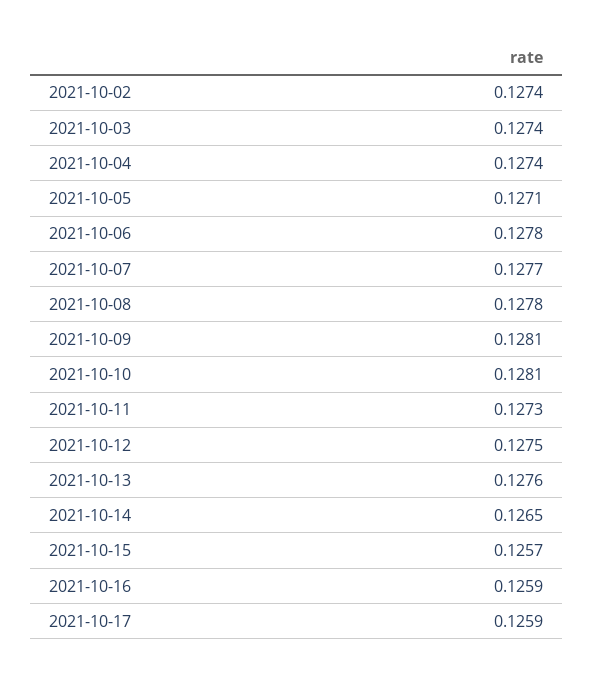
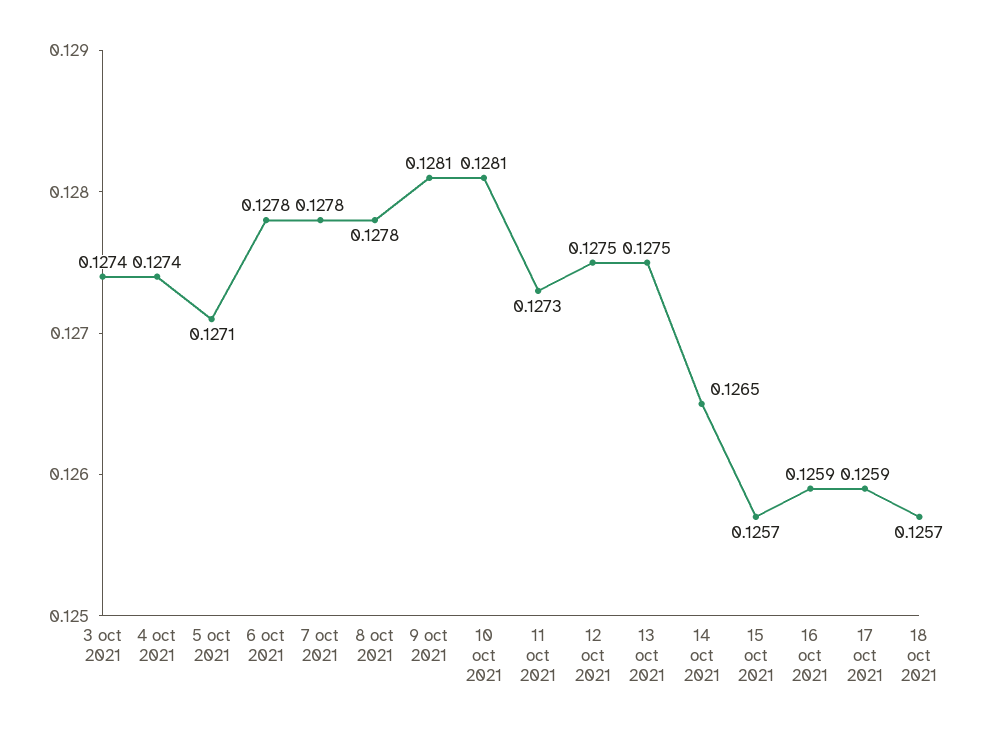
2021-10-02: 0.1274 -> none
2021-10-07: 0.1277 -> 0.1278
2021-10-13: 0.1276 -> 0.1275
18 oct 2021: none -> 0.1257

